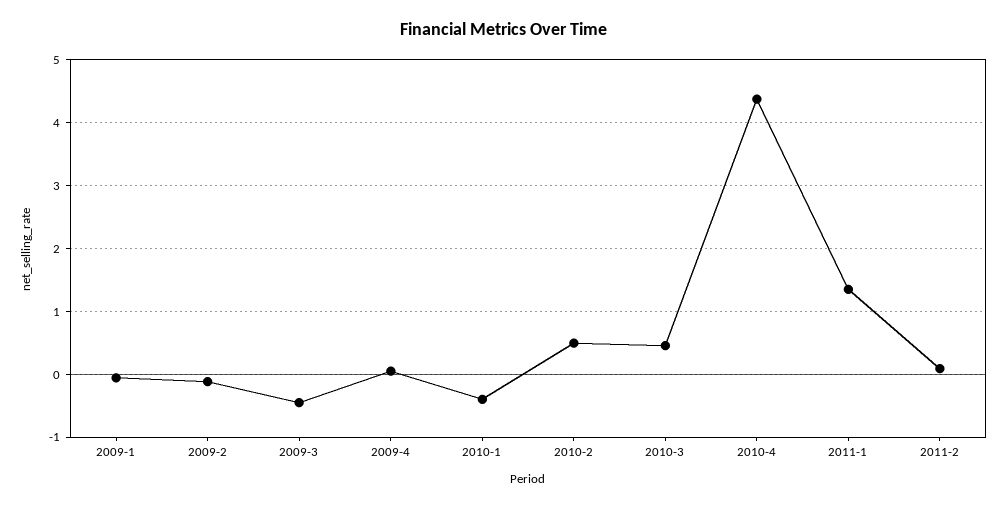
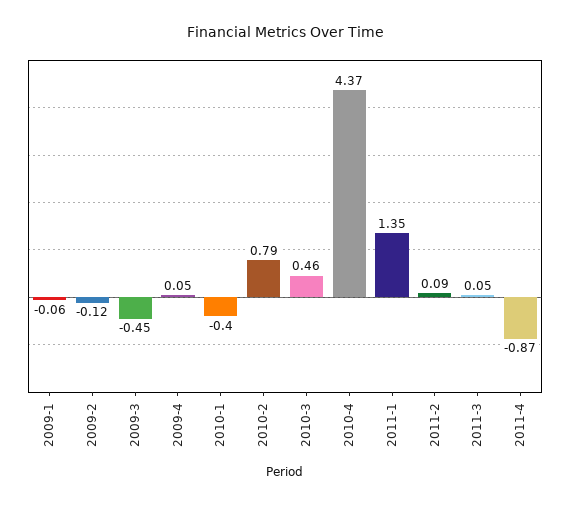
2010-2: 0.5 -> 0.79
2011-3: none -> 0.05
2011-4: none -> -0.87

